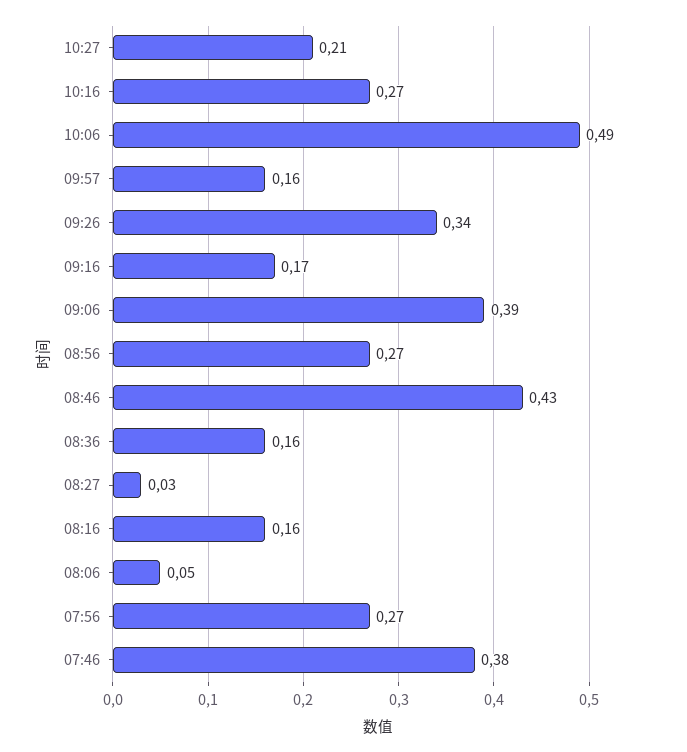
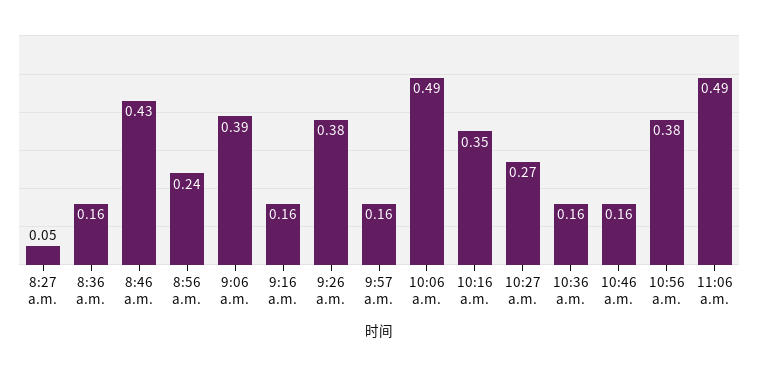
10:27: 0.21 -> 0.27
10:16: 0.27 -> 0.35
09:26: 0.34 -> 0.38
09:16: 0.17 -> 0.16
08:56: 0.27 -> 0.24
08:27: 0.03 -> 0.05
08:16: 0.16 -> none
08:06: 0.05 -> none
07:56: 0.27 -> none
07:46: 0.38 -> none
10:36 a.m.: none -> 0.16
10:46 a.m.: none -> 0.16
10:56 a.m.: none -> 0.38
11:06 a.m.: none -> 0.49

